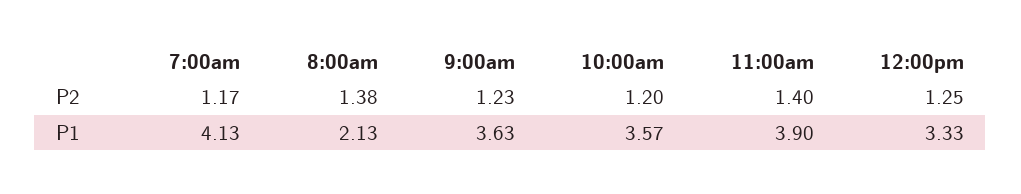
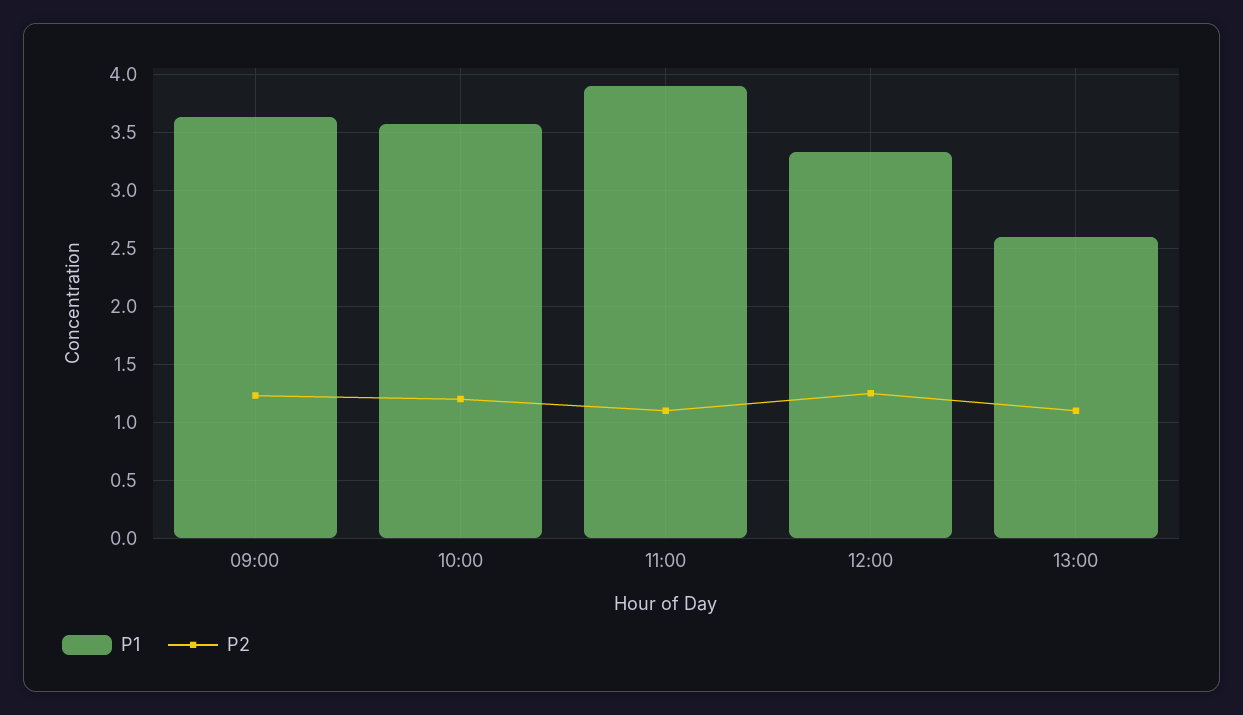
P2, 7:00am: 1.17 -> none
P2, 8:00am: 1.38 -> none
P2, 11:00am: 1.4 -> 1.1
P1, 7:00am: 4.13 -> none
P1, 8:00am: 2.13 -> none
P1, 13:00: none -> 2.6
P2, 13:00: none -> 1.1

